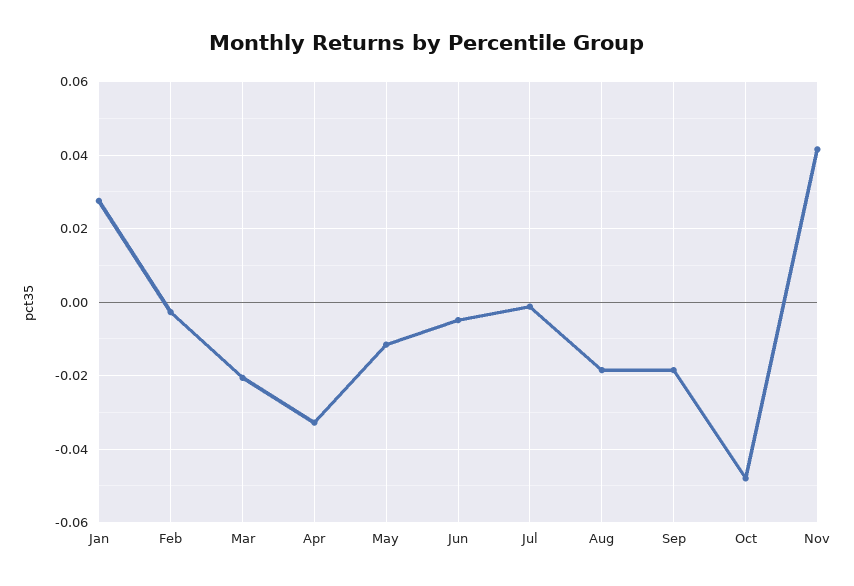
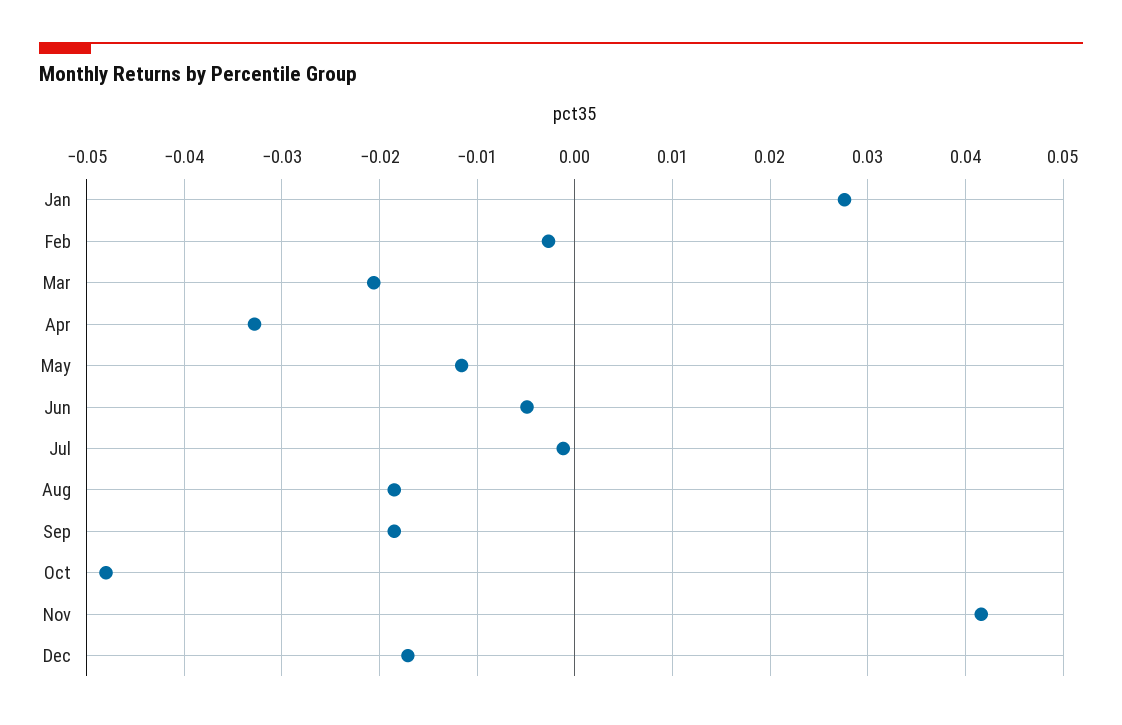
Dec: none -> -0.017

